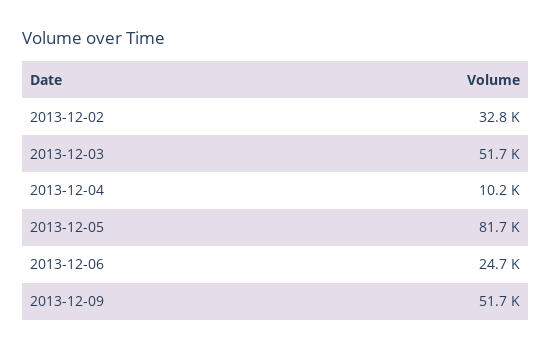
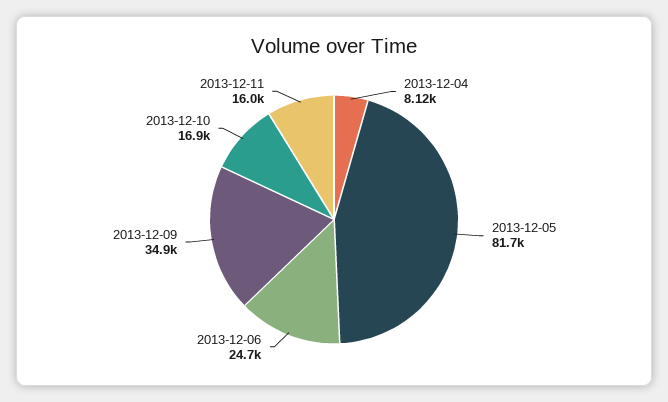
2013-12-02: 32800 -> none
2013-12-03: 51700 -> none
2013-12-04: 10200 -> 8120
2013-12-09: 51700 -> 34900
2013-12-10: none -> 16900
2013-12-11: none -> 16000

